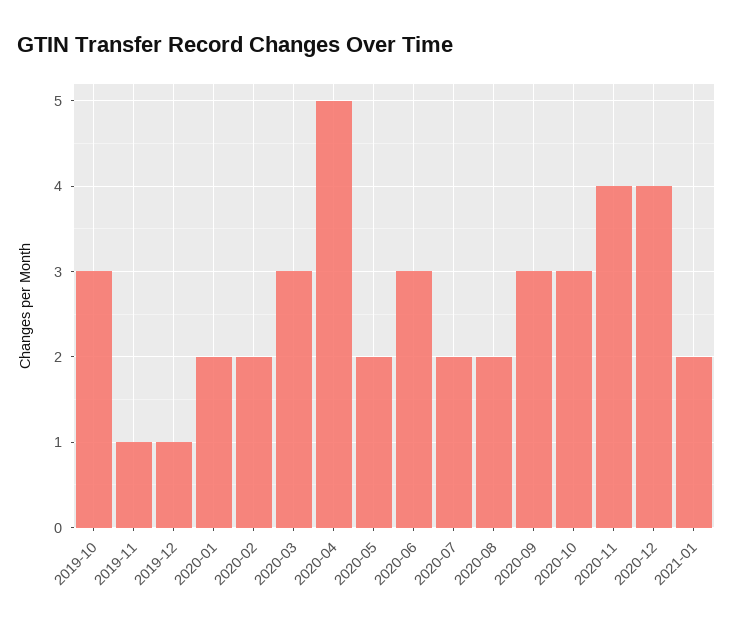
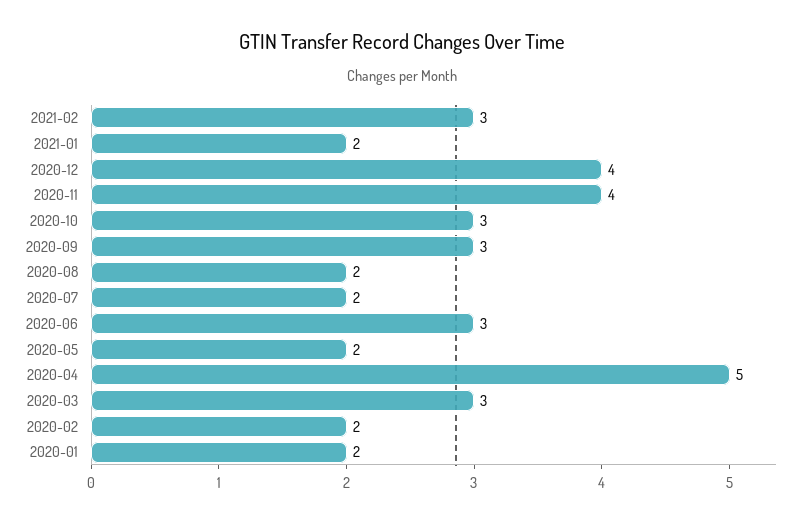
2019-10: 3 -> none
2019-11: 1 -> none
2019-12: 1 -> none
2021-02: none -> 3

